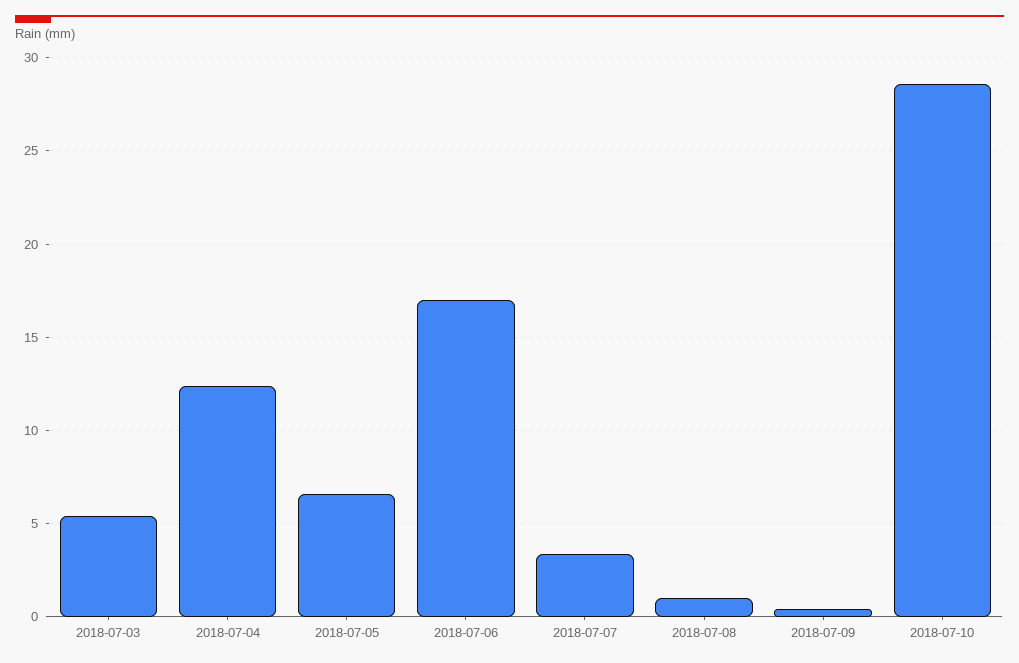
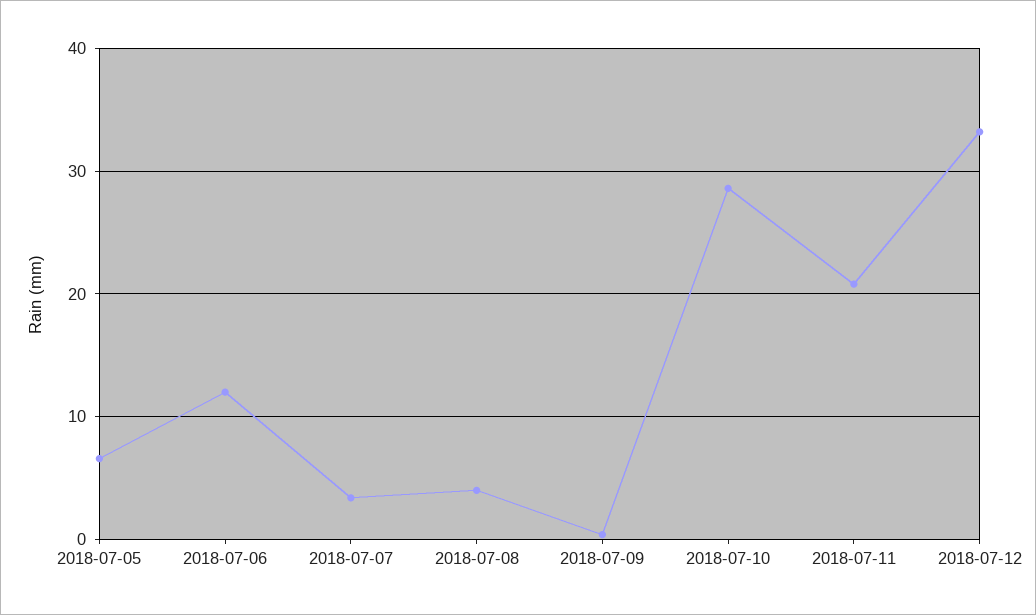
2018-07-03: 5.5 -> none
2018-07-04: 12.5 -> none
2018-07-06: 17 -> 12
2018-07-08: 1 -> 4
2018-07-11: none -> 21
2018-07-12: none -> 33

